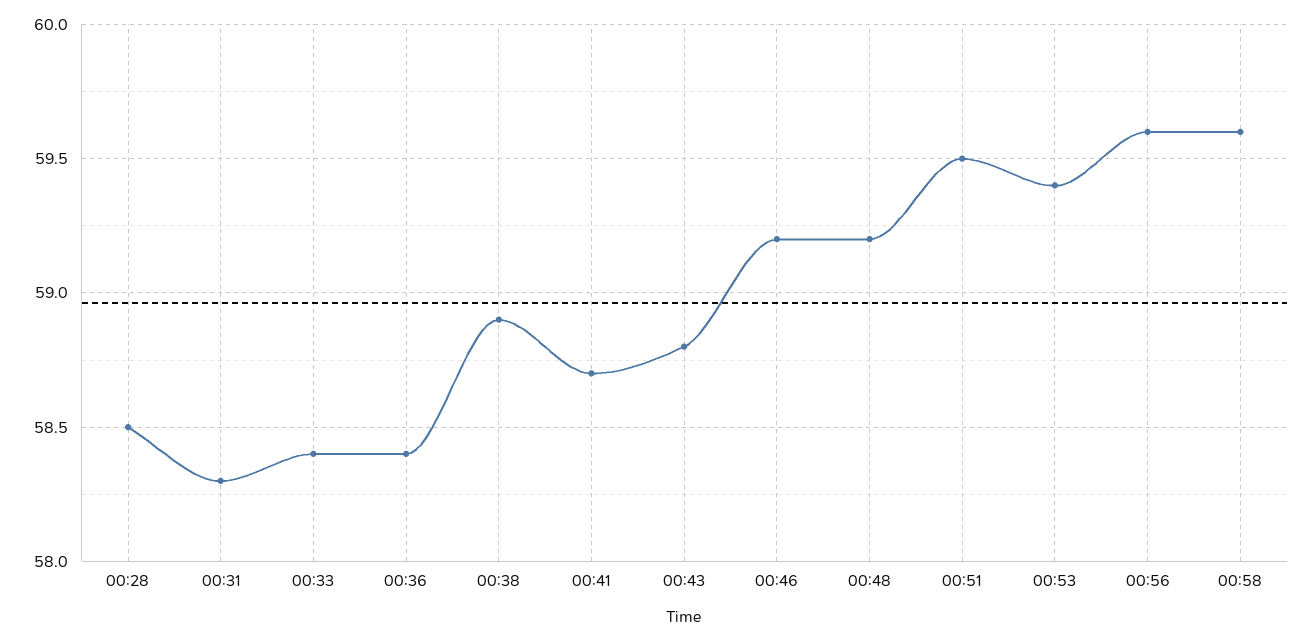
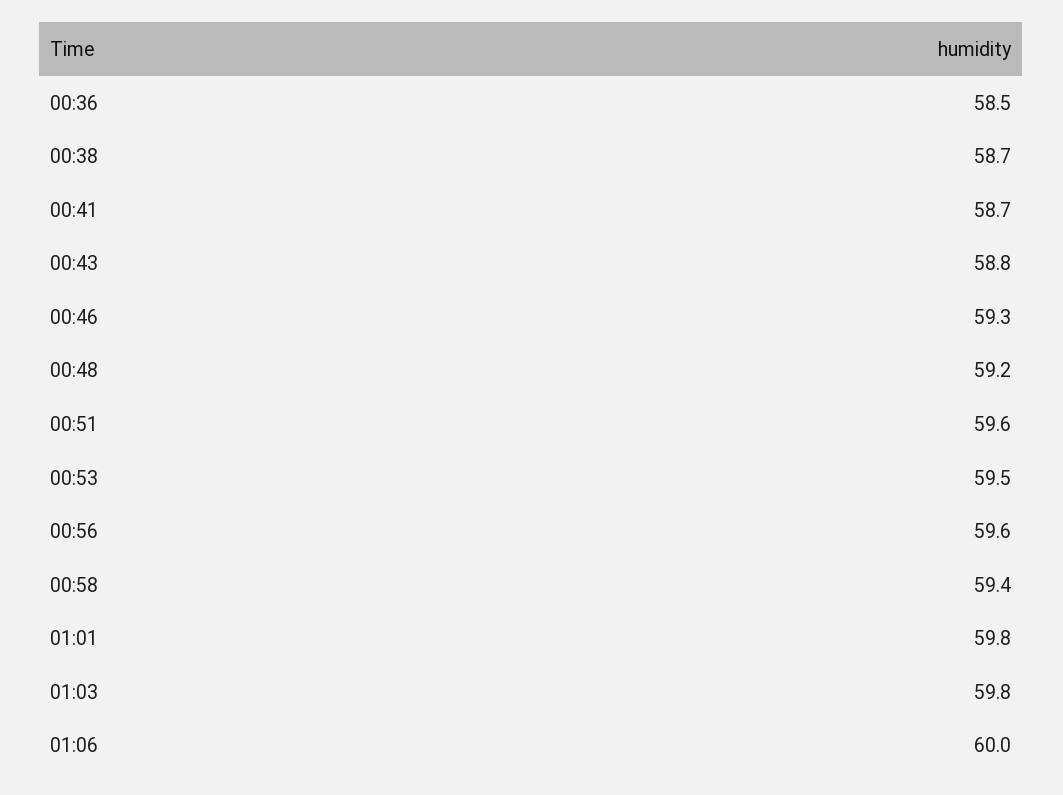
00:28: 58.5 -> none
00:31: 58.3 -> none
00:33: 58.4 -> none
00:36: 58.4 -> 58.5
00:38: 58.9 -> 58.7
00:46: 59.2 -> 59.3
00:51: 59.5 -> 59.6
00:53: 59.4 -> 59.5
00:58: 59.6 -> 59.4
01:01: none -> 59.8
01:03: none -> 59.8
01:06: none -> 60

